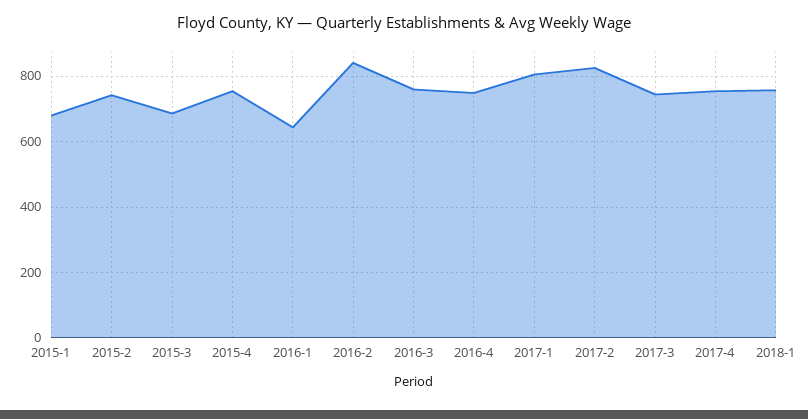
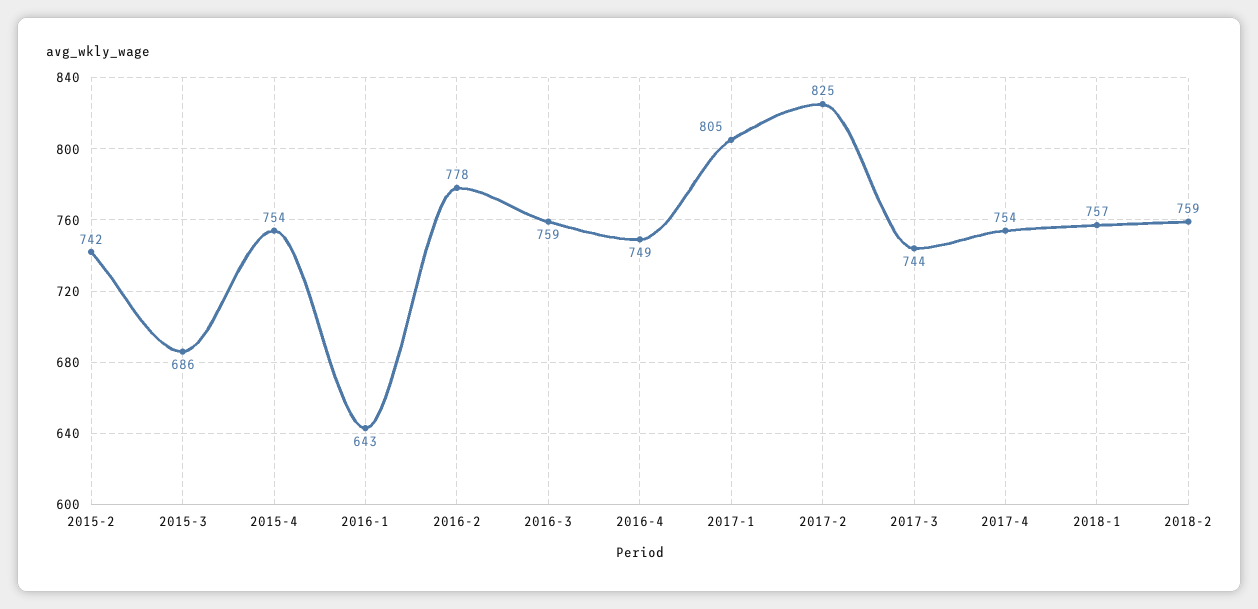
2015-1: 680 -> none
2016-2: 840 -> 778
2018-2: none -> 759

